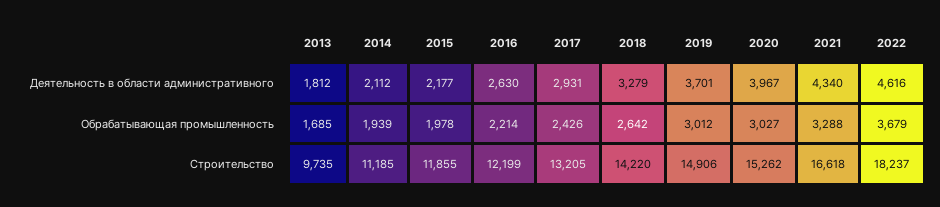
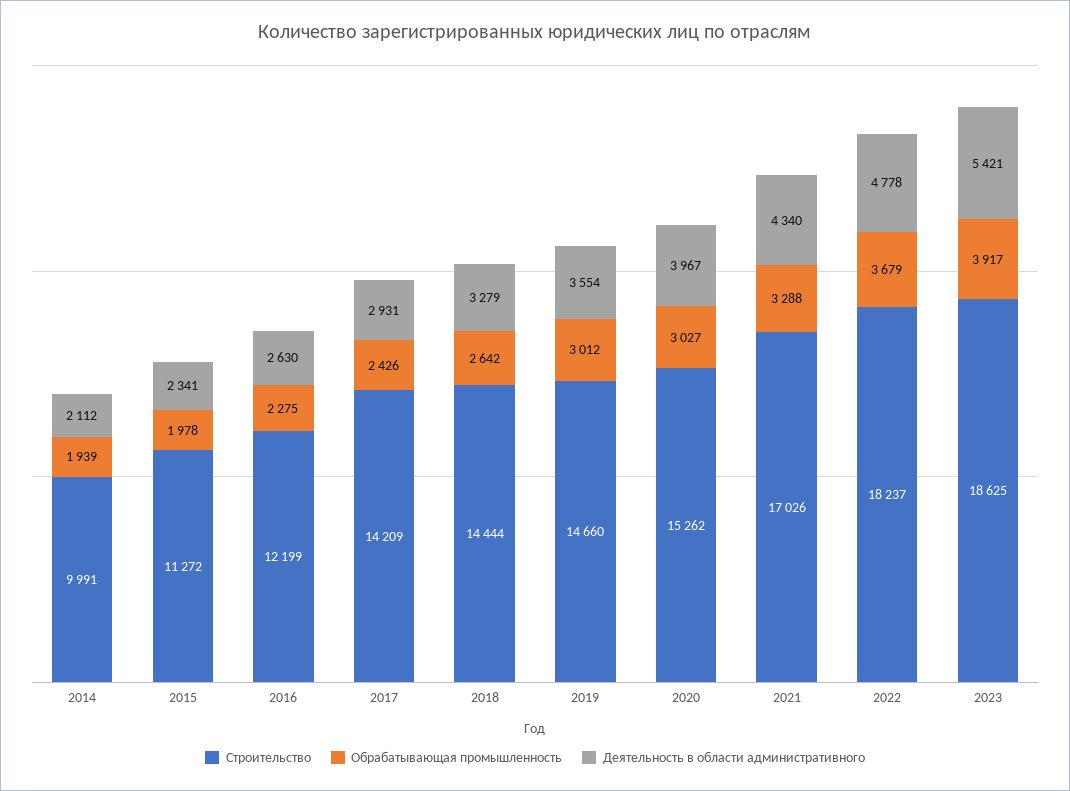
Деятельность в области административного, 2013: 1812 -> none
Деятельность в области административного, 2015: 2177 -> 2341
Деятельность в области административного, 2019: 3701 -> 3554
Деятельность в области административного, 2022: 4616 -> 4778
Обрабатывающая промышленность, 2013: 1685 -> none
Обрабатывающая промышленность, 2016: 2214 -> 2275
Строительство, 2013: 9735 -> none
Строительство, 2014: 11185 -> 9991
Строительство, 2015: 11855 -> 11272
Строительство, 2017: 13205 -> 14209
Строительство, 2018: 14220 -> 14444
Строительство, 2019: 14906 -> 14660
Строительство, 2021: 16618 -> 17026
Строительство, 2023: none -> 18625
Обрабатывающая промышленность, 2023: none -> 3917
Деятельность в области административного, 2023: none -> 5421

